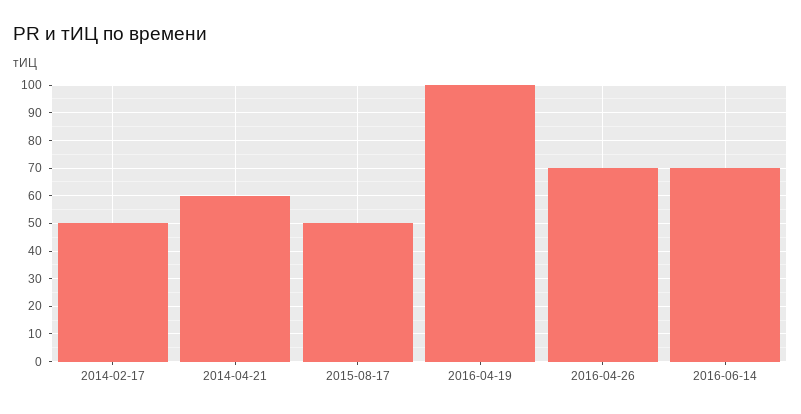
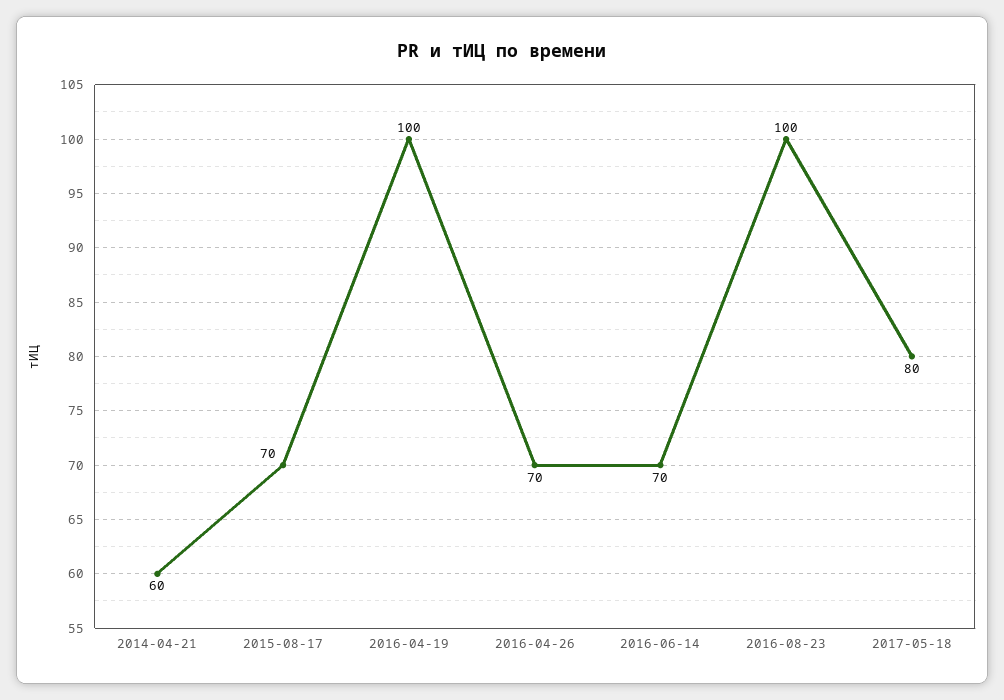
2014-02-17: 50 -> none
2015-08-17: 50 -> 70
2016-08-23: none -> 100
2017-05-18: none -> 80

